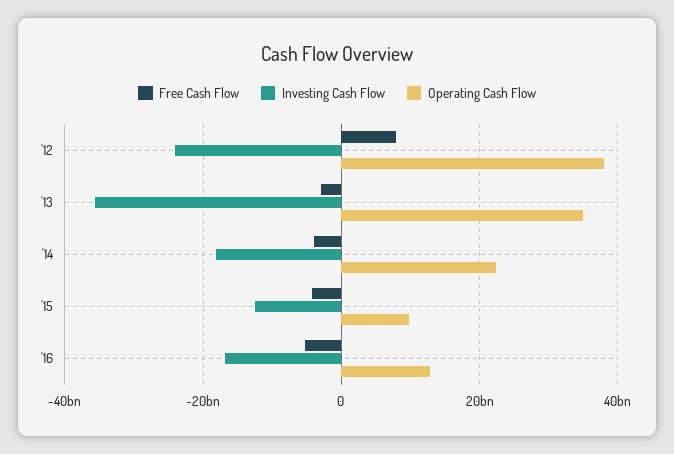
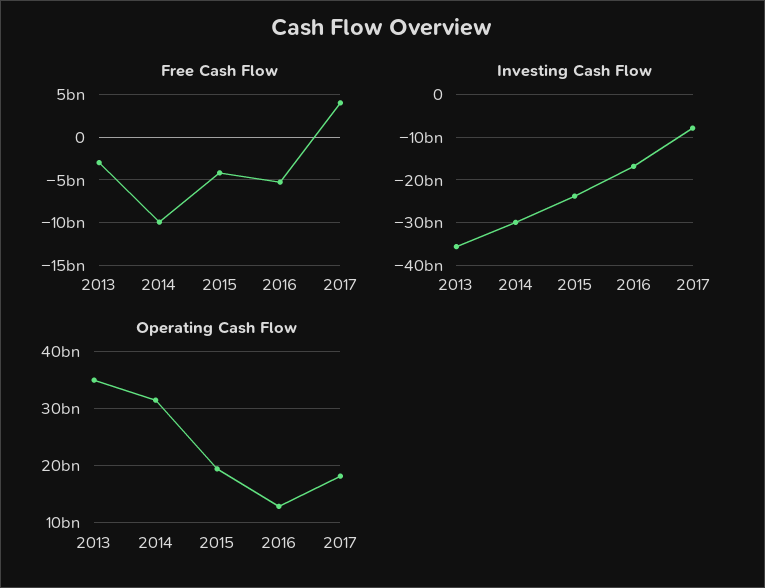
Free Cash Flow, '12: 8000000000 -> none
Investing Cash Flow, '12: -24000000000 -> none
Operating Cash Flow, '12: 38000000000 -> none
Free Cash Flow, '14: -4000000000 -> -10000000000
Investing Cash Flow, '14: -18000000000 -> -30000000000
Operating Cash Flow, '14: 22000000000 -> 32000000000
Investing Cash Flow, '15: -12000000000 -> -24000000000
Operating Cash Flow, '15: 10000000000 -> 20000000000
Free Cash Flow, 2017: none -> 4000000000
Investing Cash Flow, 2017: none -> -8000000000
Operating Cash Flow, 2017: none -> 18000000000

